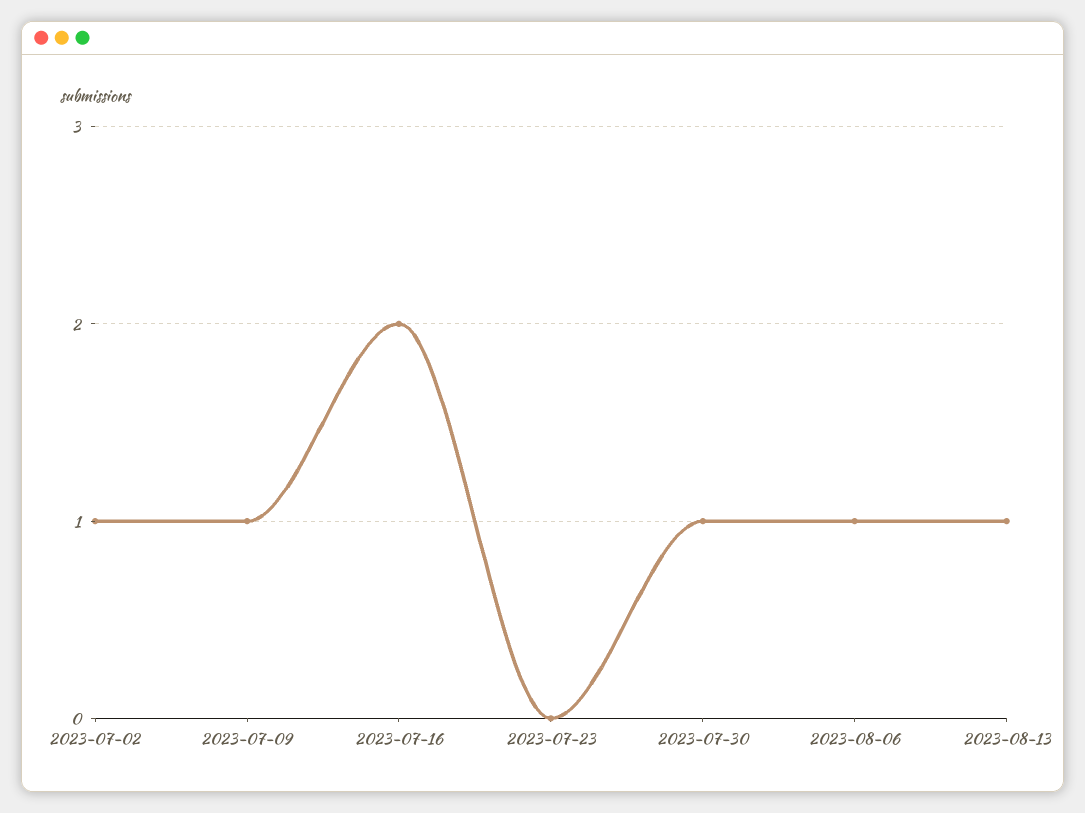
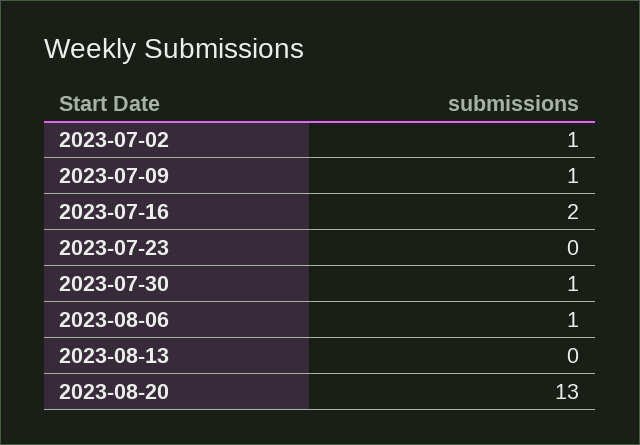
2023-08-13: 1 -> 0
2023-08-20: none -> 13

